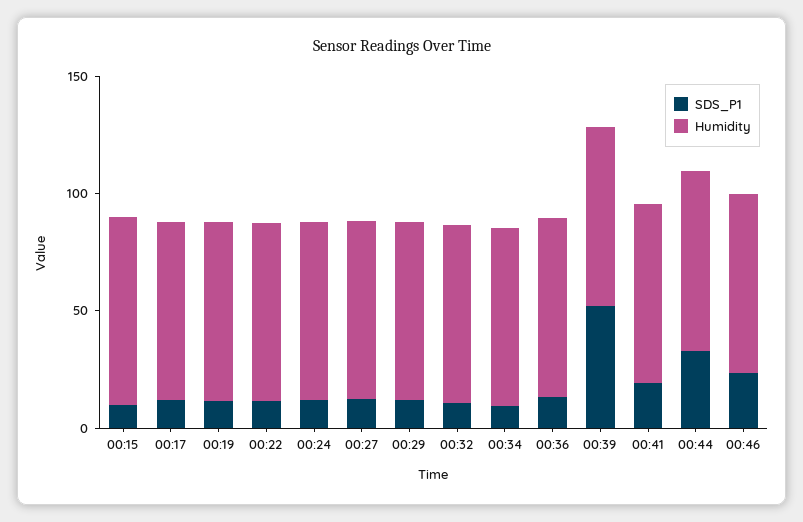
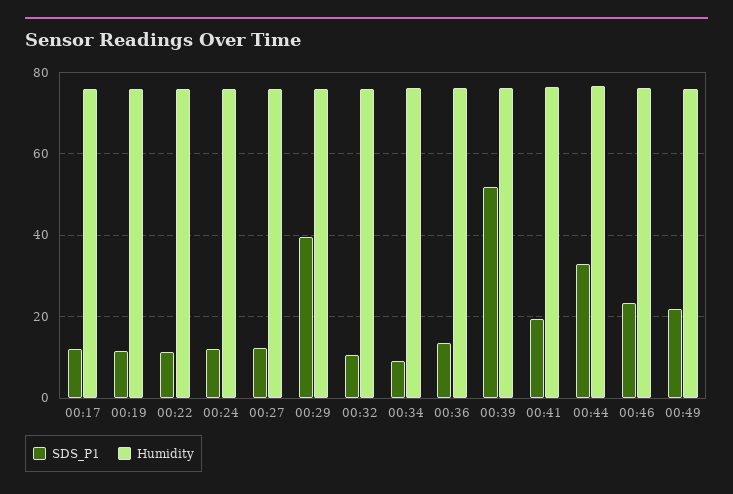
SDS_P1, 00:15: 10 -> none
Humidity, 00:15: 80 -> none
SDS_P1, 00:29: 10 -> 40
SDS_P1, 00:49: none -> 22
Humidity, 00:49: none -> 76

